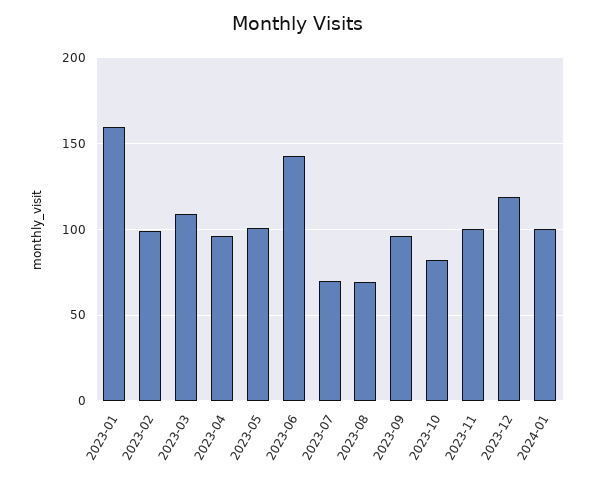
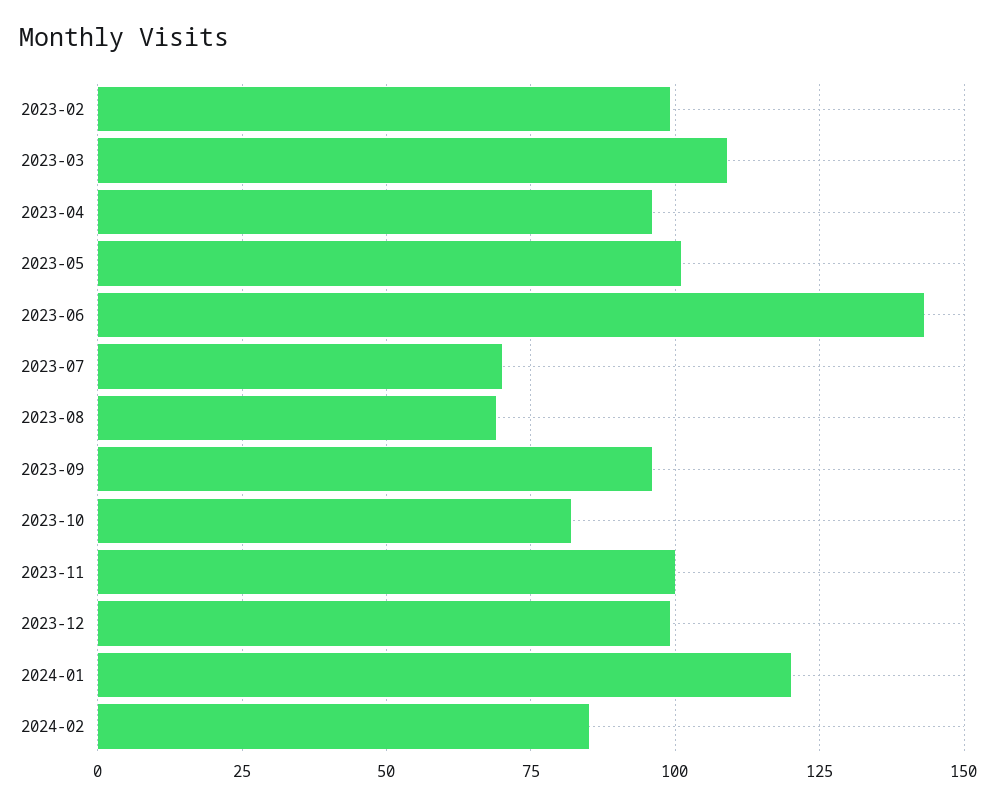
2023-01: 160 -> none
2023-12: 120 -> 100
2024-01: 100 -> 120
2024-02: none -> 85

